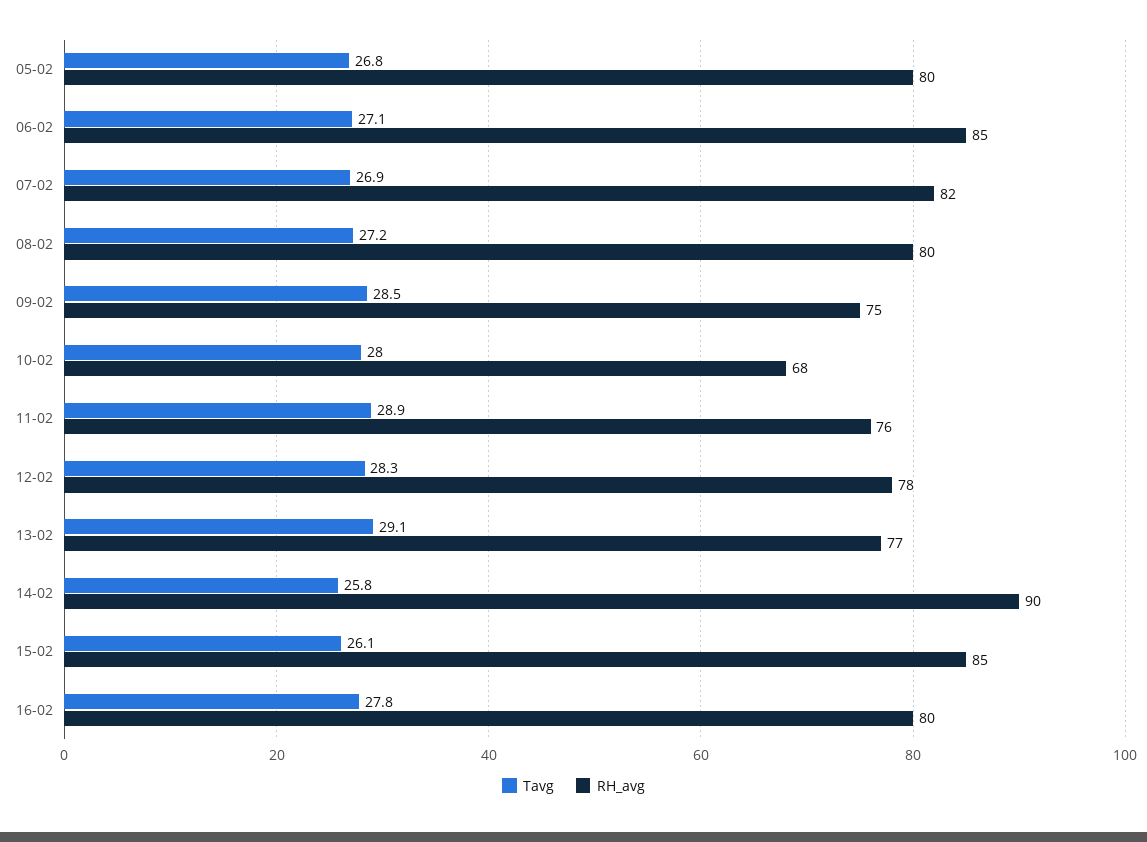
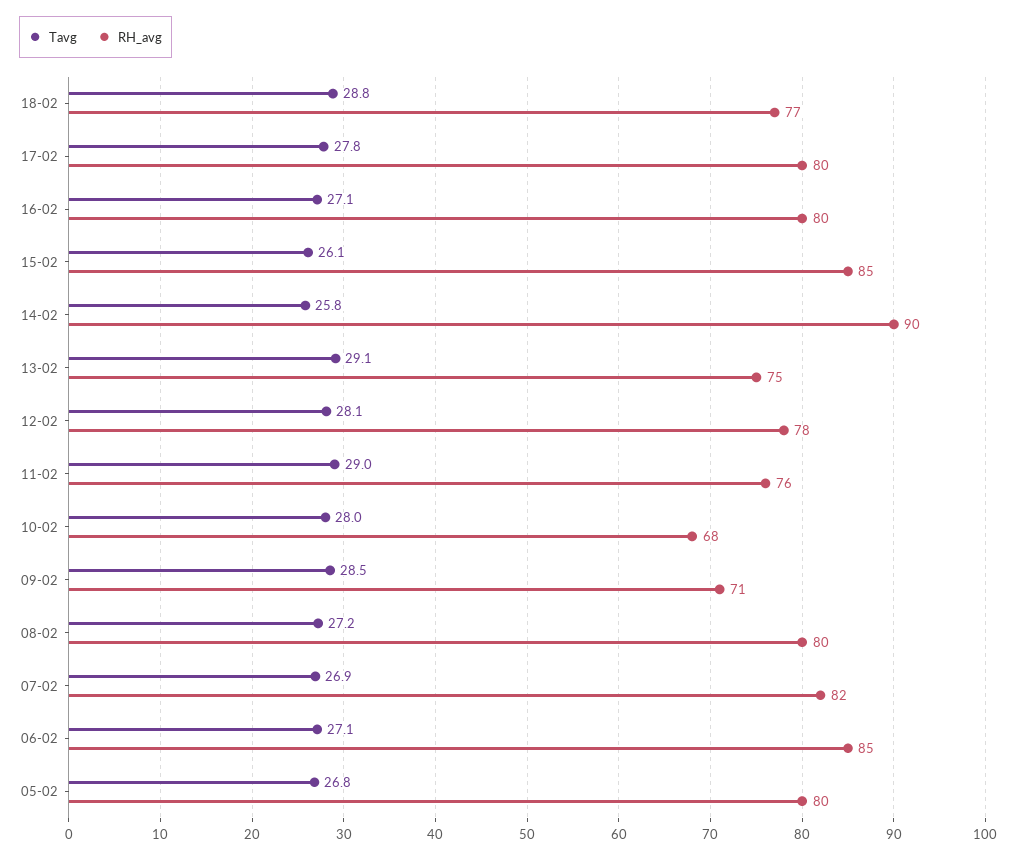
RH_avg, 09-02: 75 -> 71
Tavg, 11-02: 28.9 -> 29
Tavg, 12-02: 28.3 -> 28.1
RH_avg, 13-02: 77 -> 75
Tavg, 16-02: 27.8 -> 27.1
Tavg, 18-02: none -> 28.8
RH_avg, 18-02: none -> 77
Tavg, 17-02: none -> 27.8
RH_avg, 17-02: none -> 80

